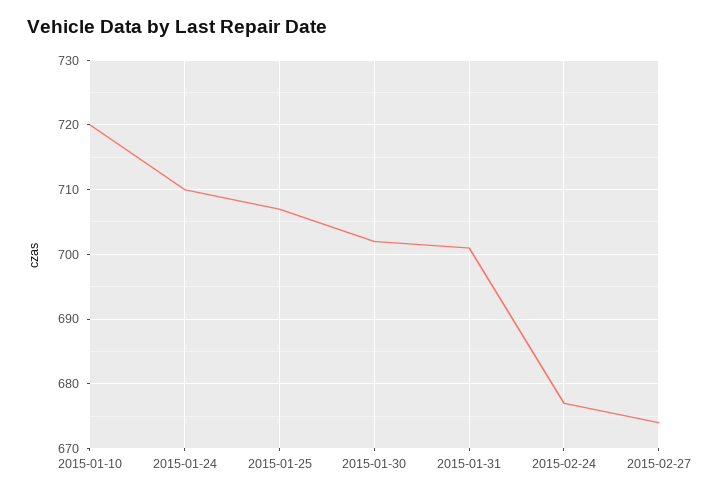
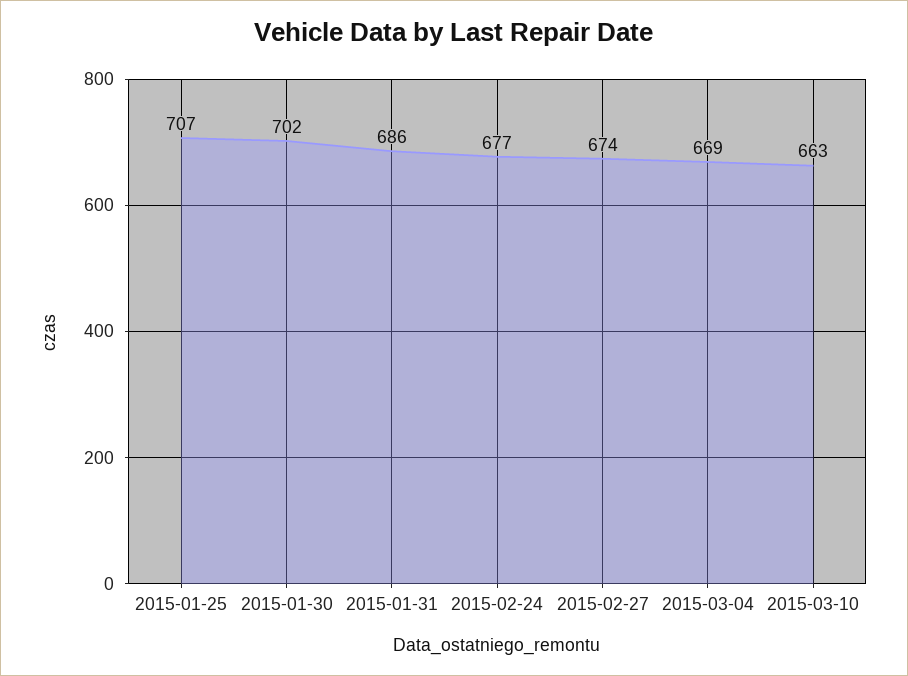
2015-01-10: 720 -> none
2015-01-24: 710 -> none
2015-01-31: 701 -> 686
2015-03-04: none -> 669
2015-03-10: none -> 663

